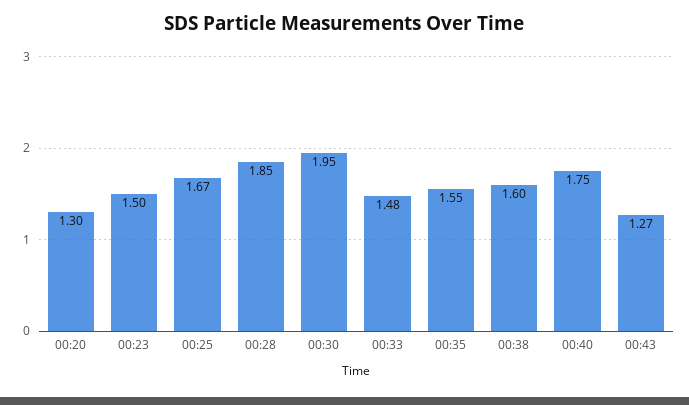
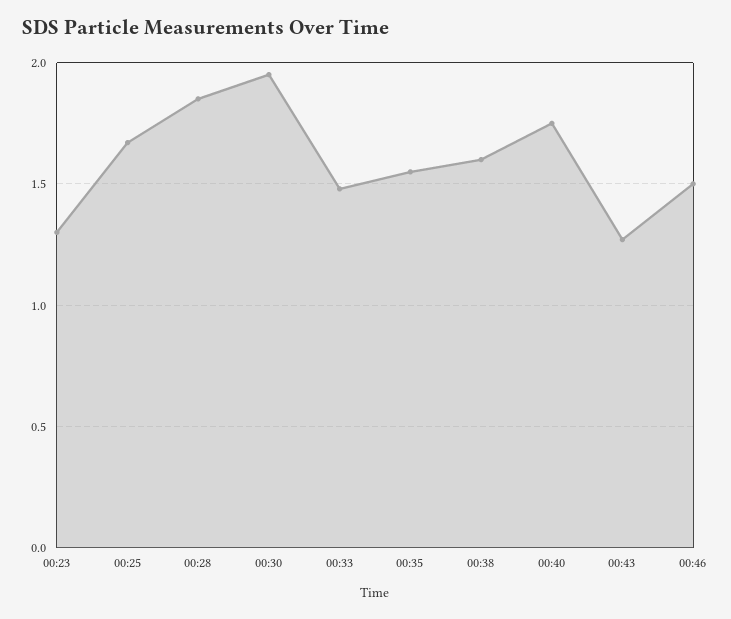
00:20: 1.3 -> none
00:23: 1.5 -> 1.3
00:46: none -> 1.5

